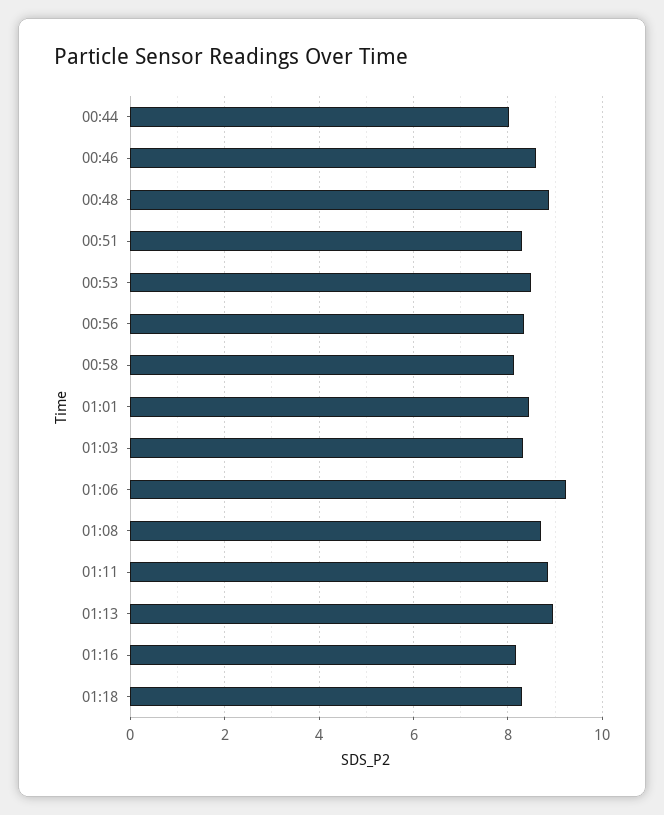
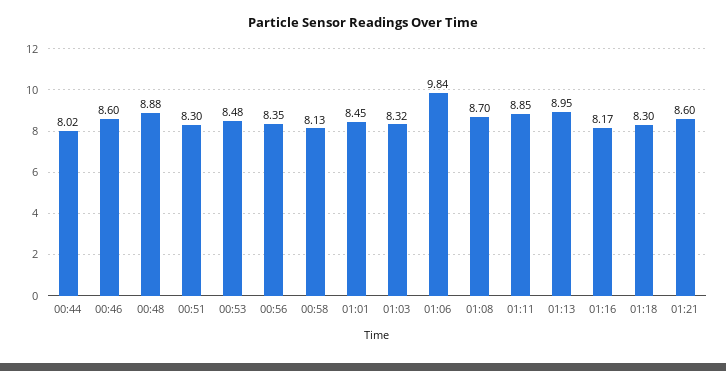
01:06: 9.2 -> 9.84
01:21: none -> 8.6

